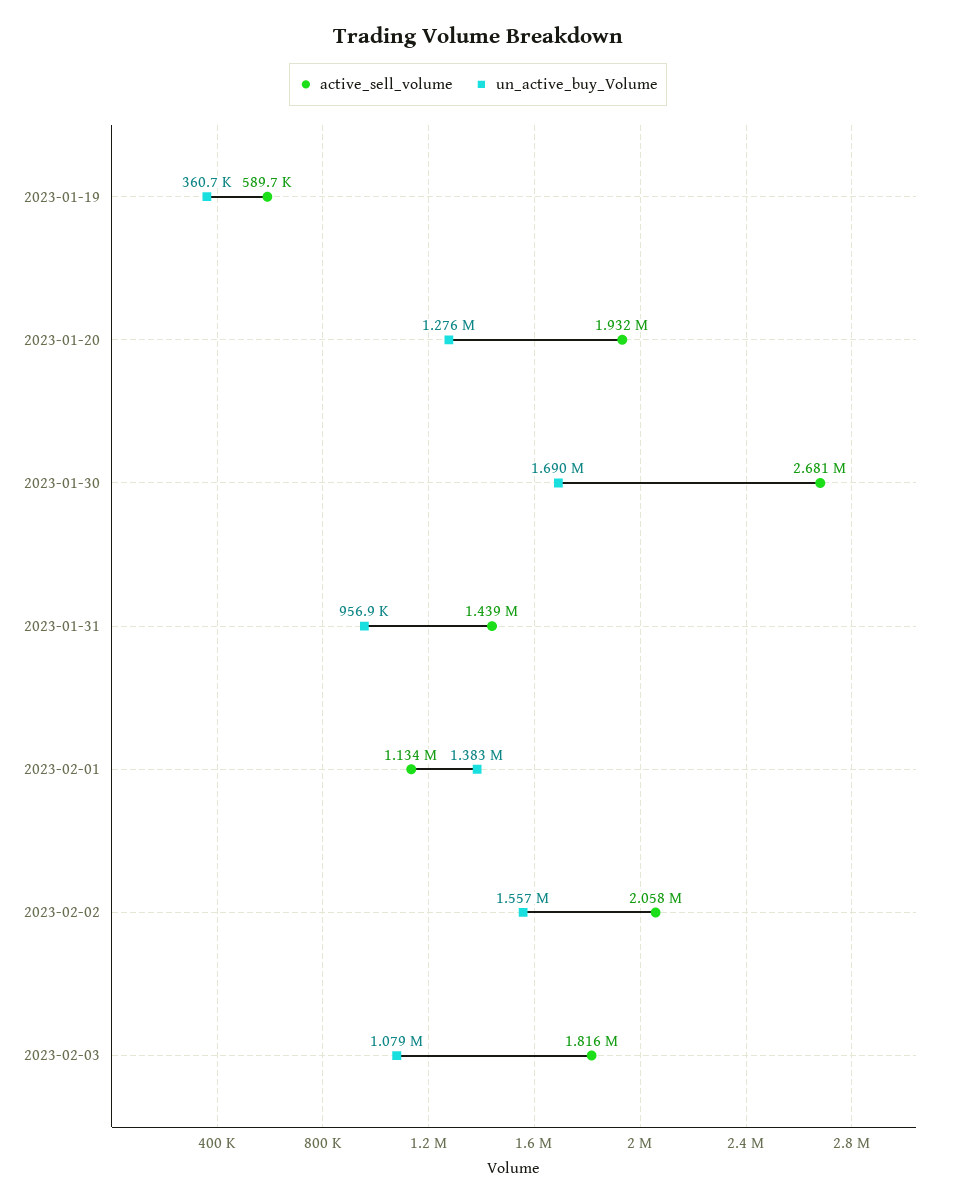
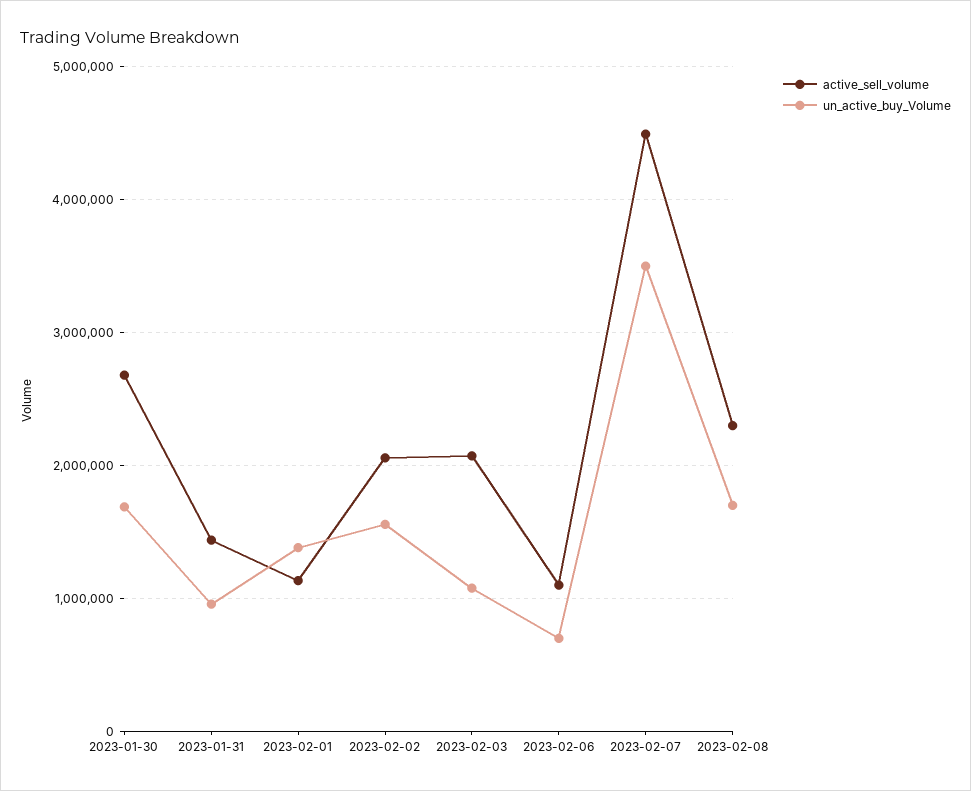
active_sell_volume, 2023-01-19: 589700 -> none
un_active_buy_Volume, 2023-01-19: 360700 -> none
active_sell_volume, 2023-01-20: 1932000 -> none
un_active_buy_Volume, 2023-01-20: 1276000 -> none
active_sell_volume, 2023-02-03: 1816000 -> 2100000
active_sell_volume, 2023-02-06: none -> 1100000
un_active_buy_Volume, 2023-02-06: none -> 700000
active_sell_volume, 2023-02-07: none -> 4500000
un_active_buy_Volume, 2023-02-07: none -> 3500000
active_sell_volume, 2023-02-08: none -> 2300000
un_active_buy_Volume, 2023-02-08: none -> 1700000

